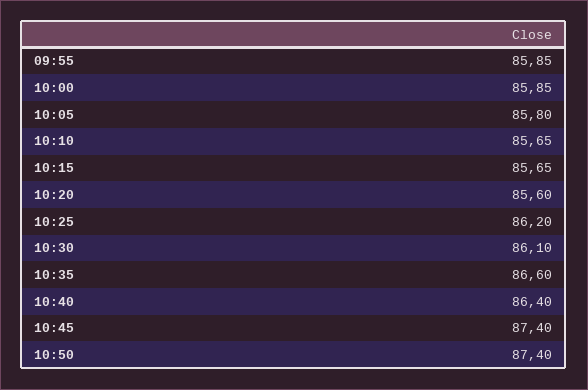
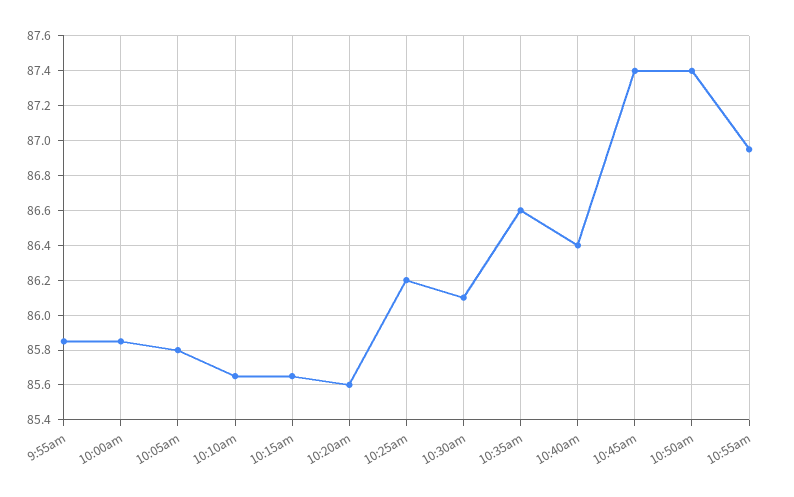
10:55am: none -> 86.95

